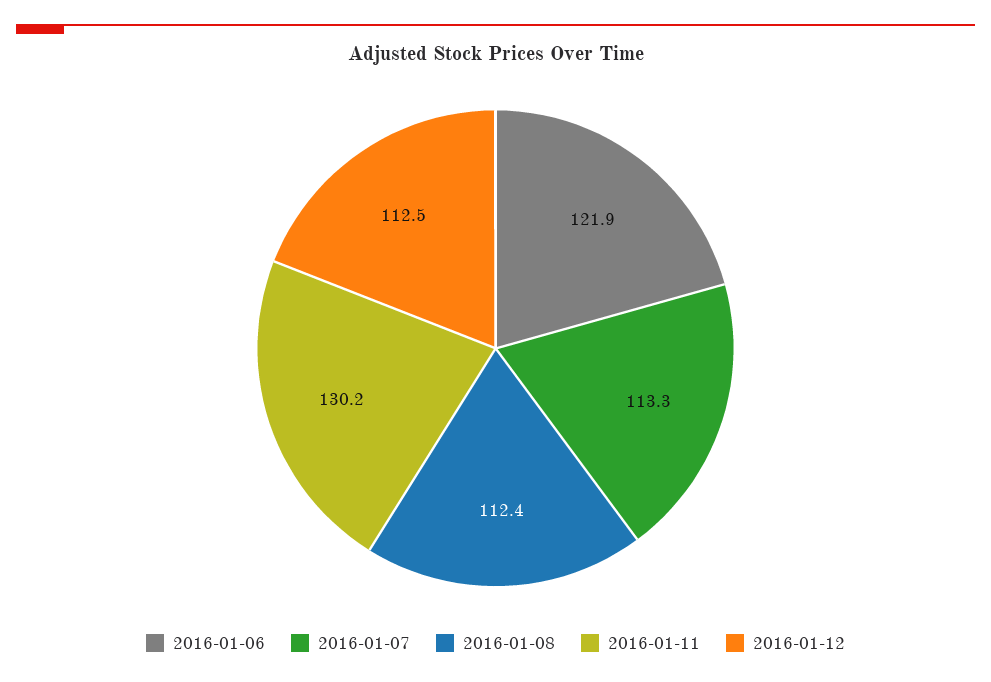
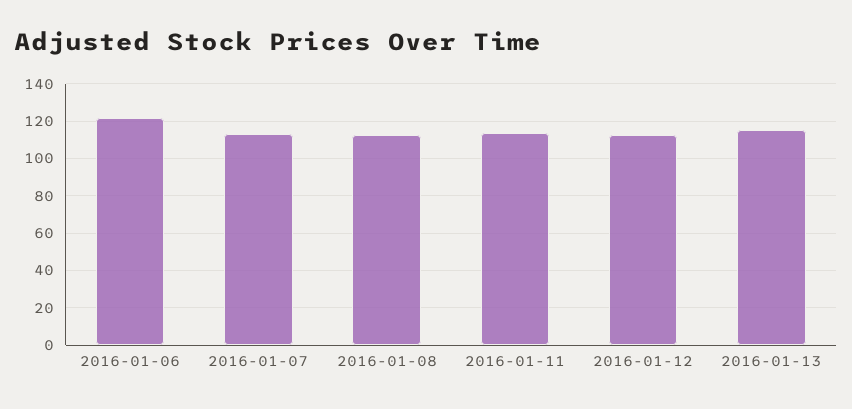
2016-01-11: 130.2 -> 115
2016-01-13: none -> 115

